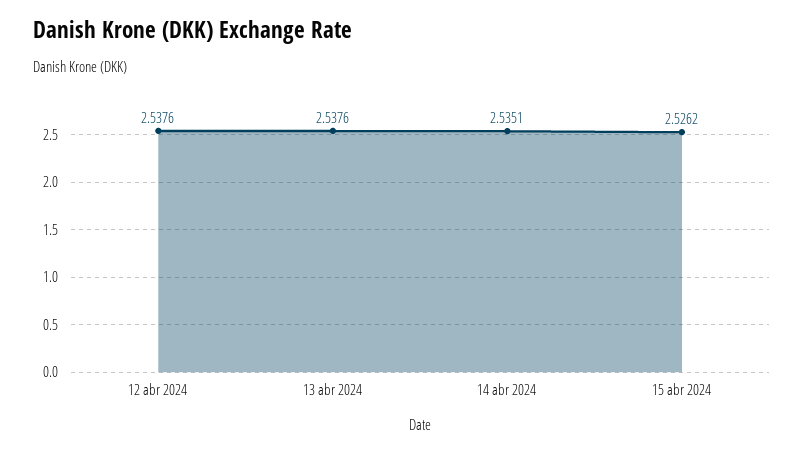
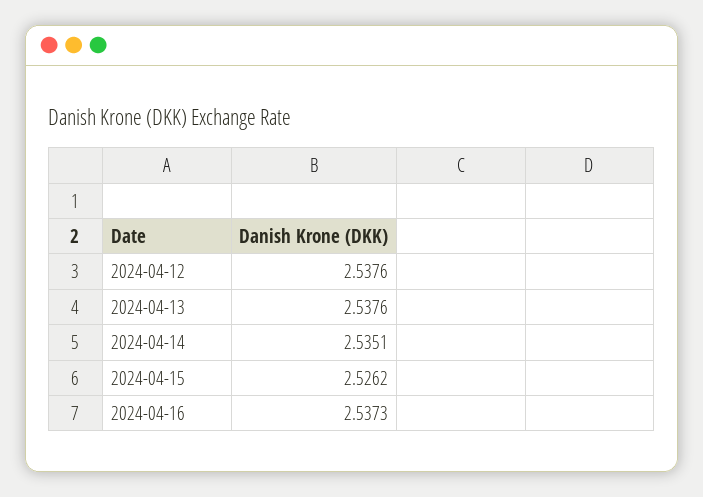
2024-04-16: none -> 2.5373

